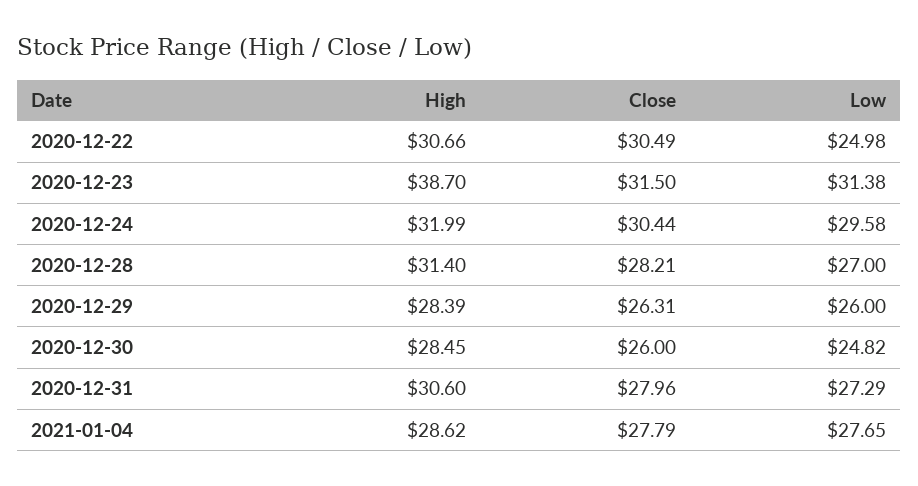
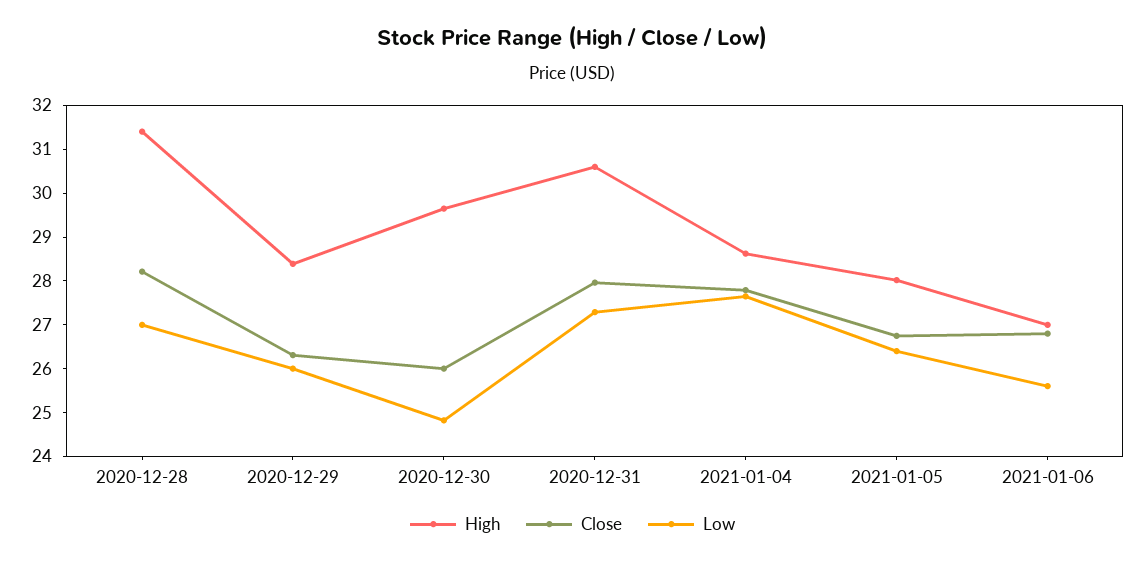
High, 2020-12-22: 30.66 -> none
Close, 2020-12-22: 30.49 -> none
Low, 2020-12-22: 24.98 -> none
High, 2020-12-23: 38.7 -> none
Close, 2020-12-23: 31.5 -> none
Low, 2020-12-23: 31.38 -> none
High, 2020-12-24: 31.99 -> none
Close, 2020-12-24: 30.44 -> none
Low, 2020-12-24: 29.58 -> none
High, 2020-12-30: 28.45 -> 29.6
High, 2021-01-05: none -> 28
Close, 2021-01-05: none -> 26.8
Low, 2021-01-05: none -> 26.4
High, 2021-01-06: none -> 27
Close, 2021-01-06: none -> 26.8
Low, 2021-01-06: none -> 25.6

